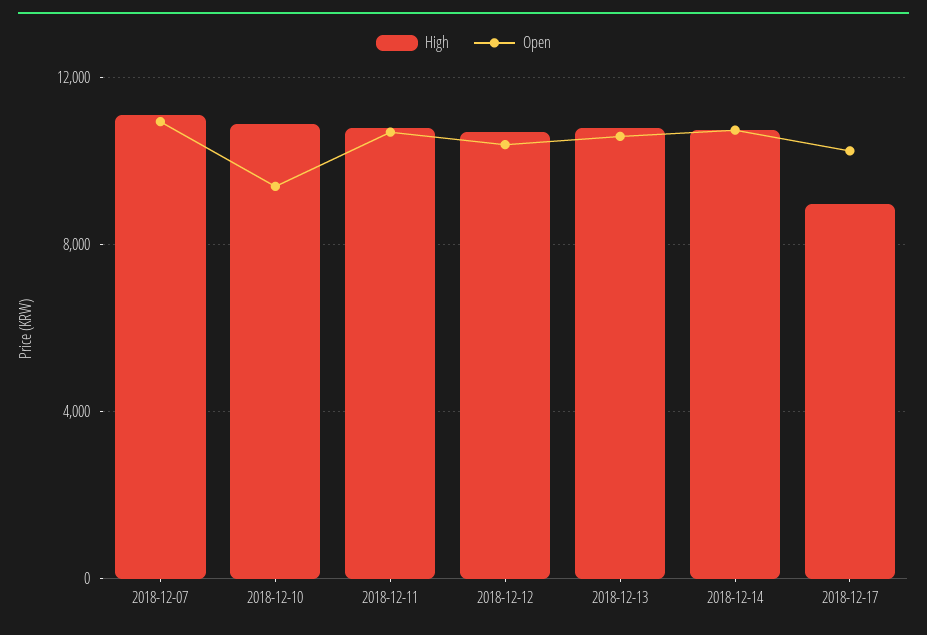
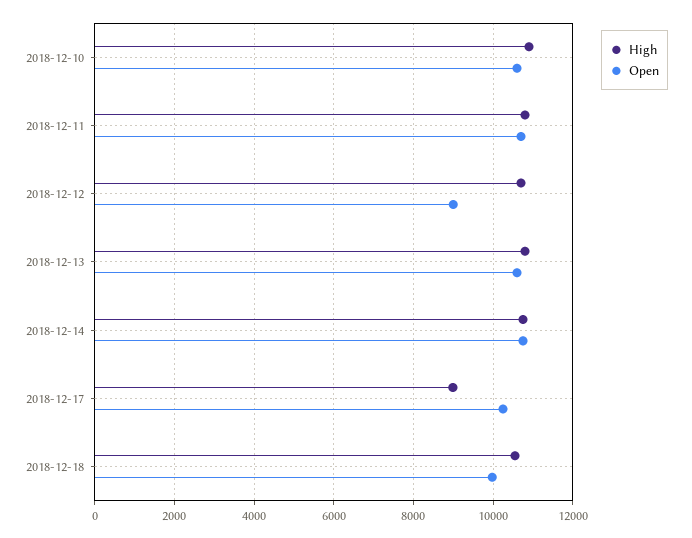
High, 2018-12-07: 11000 -> none
Open, 2018-12-07: 11000 -> none
Open, 2018-12-10: 9500 -> 10600
Open, 2018-12-12: 10500 -> 9000
High, 2018-12-18: none -> 10600
Open, 2018-12-18: none -> 10000

